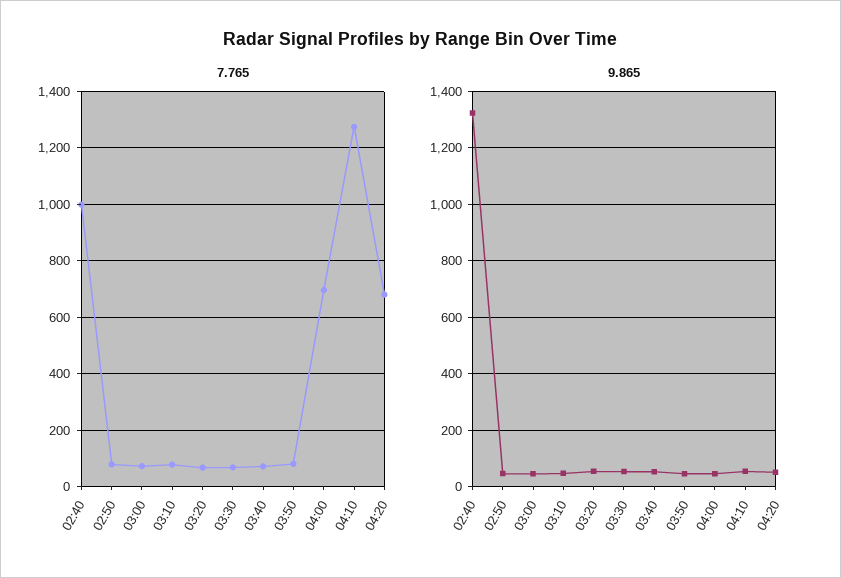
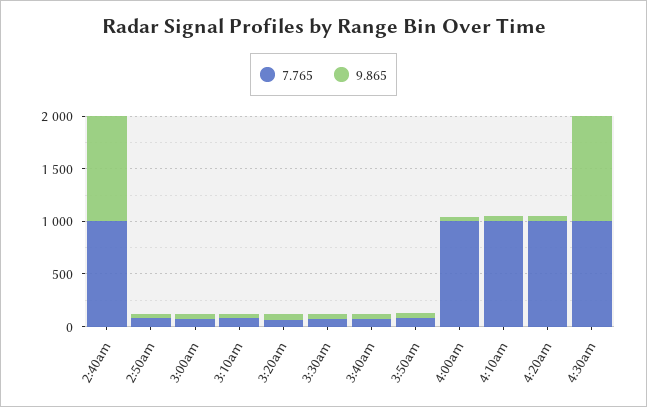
7.765, 04:00: 700 -> 1000
7.765, 04:10: 1275 -> 1000
7.765, 04:20: 675 -> 1000
9.865, 02:40: 1325 -> 1000
7.765, 4:30am: none -> 1000
9.865, 4:30am: none -> 1000

